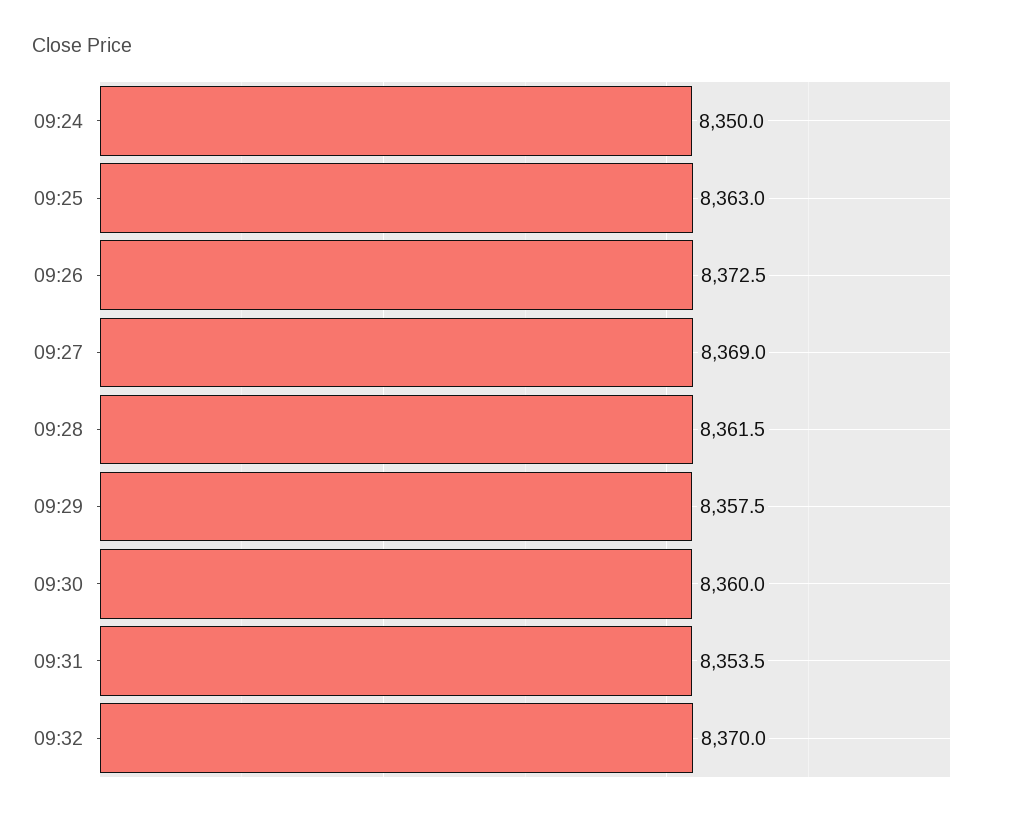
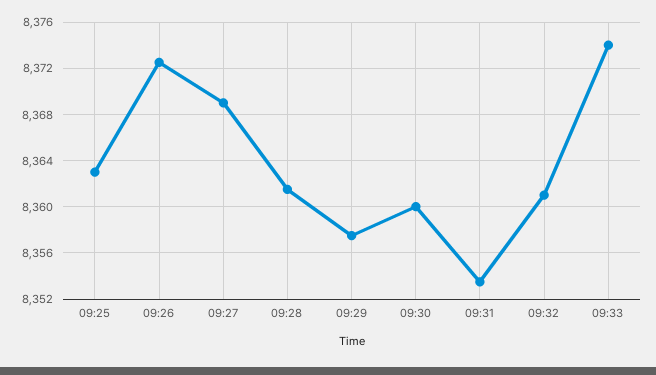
09:24: 8350 -> none
09:32: 8370 -> 8361
09:33: none -> 8374

